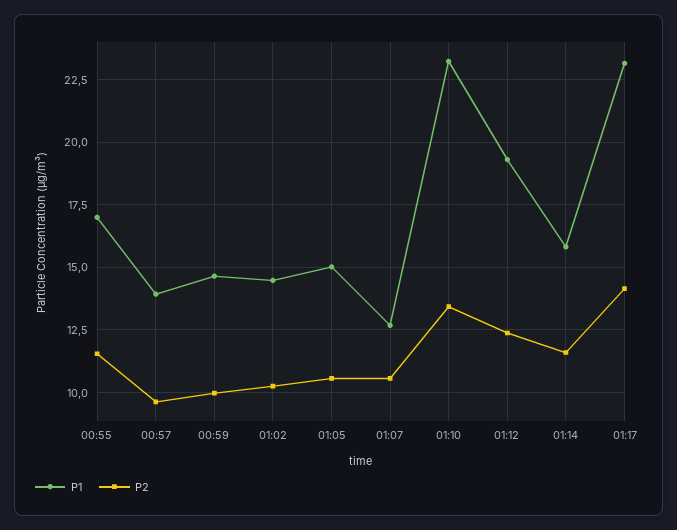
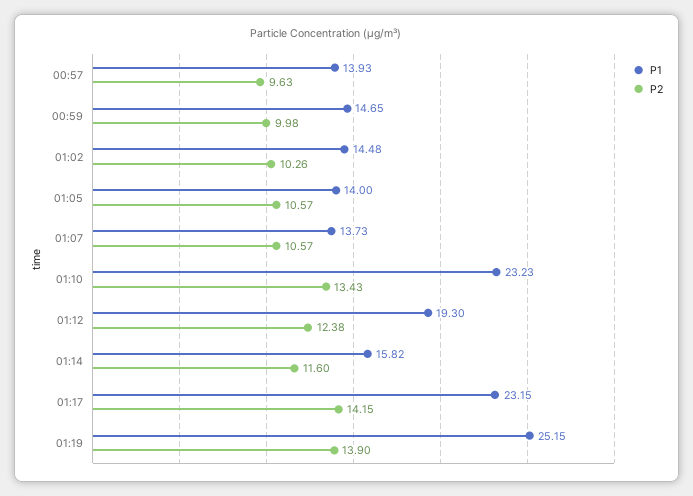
P1, 00:55: 17 -> none
P2, 00:55: 11.5 -> none
P1, 01:05: 15 -> 14
P1, 01:07: 12.75 -> 13.73
P1, 01:19: none -> 25.15
P2, 01:19: none -> 13.9

